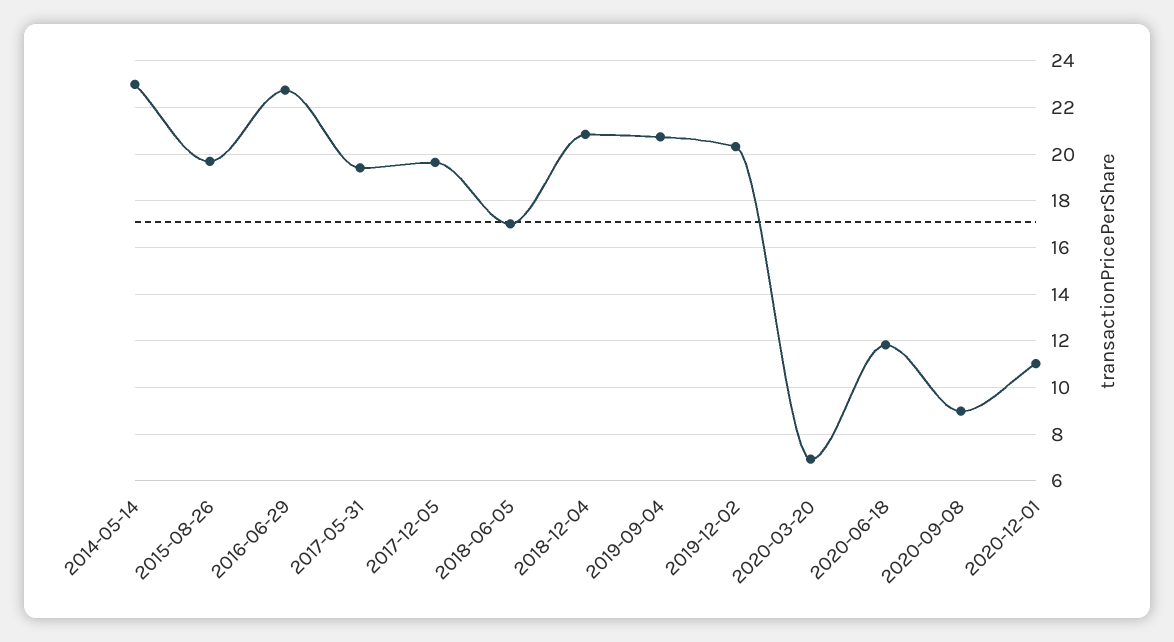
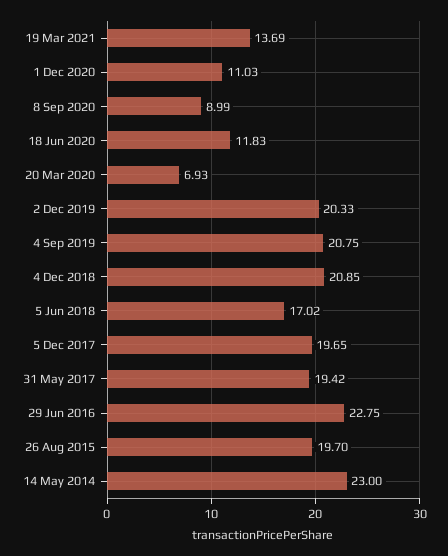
19 Mar 2021: none -> 13.69

